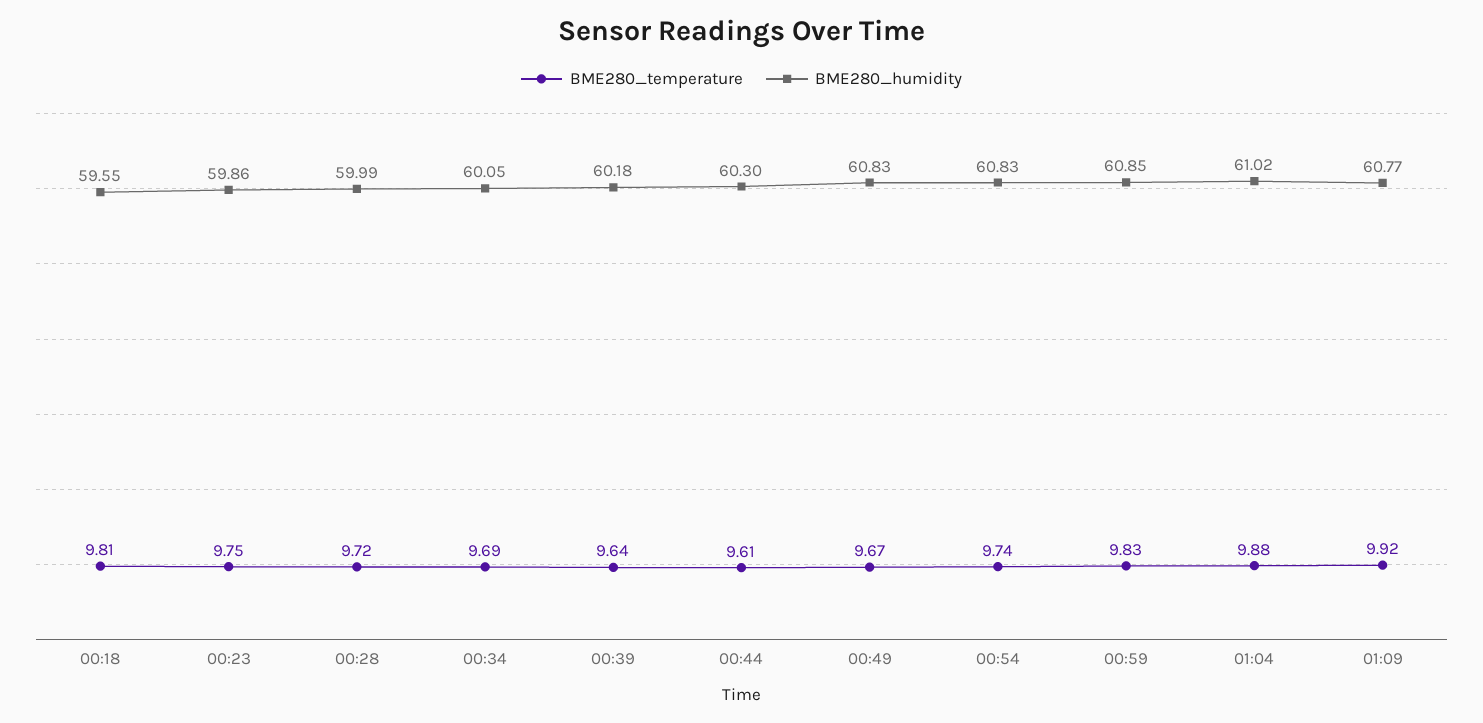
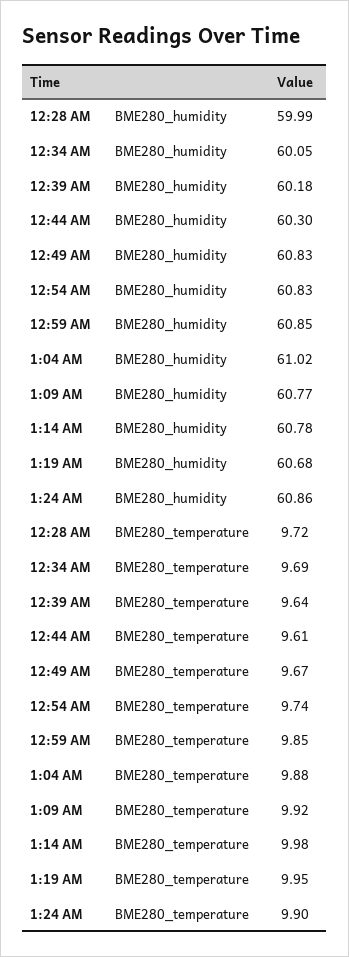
BME280_temperature, 00:18: 9.81 -> none
BME280_humidity, 00:18: 59.55 -> none
BME280_temperature, 00:23: 9.75 -> none
BME280_humidity, 00:23: 59.86 -> none
BME280_temperature, 00:59: 9.83 -> 9.85
BME280_humidity, 1:14 AM: none -> 60.78
BME280_humidity, 1:19 AM: none -> 60.68
BME280_humidity, 1:24 AM: none -> 60.86
BME280_temperature, 1:14 AM: none -> 9.98
BME280_temperature, 1:19 AM: none -> 9.95
BME280_temperature, 1:24 AM: none -> 9.9

